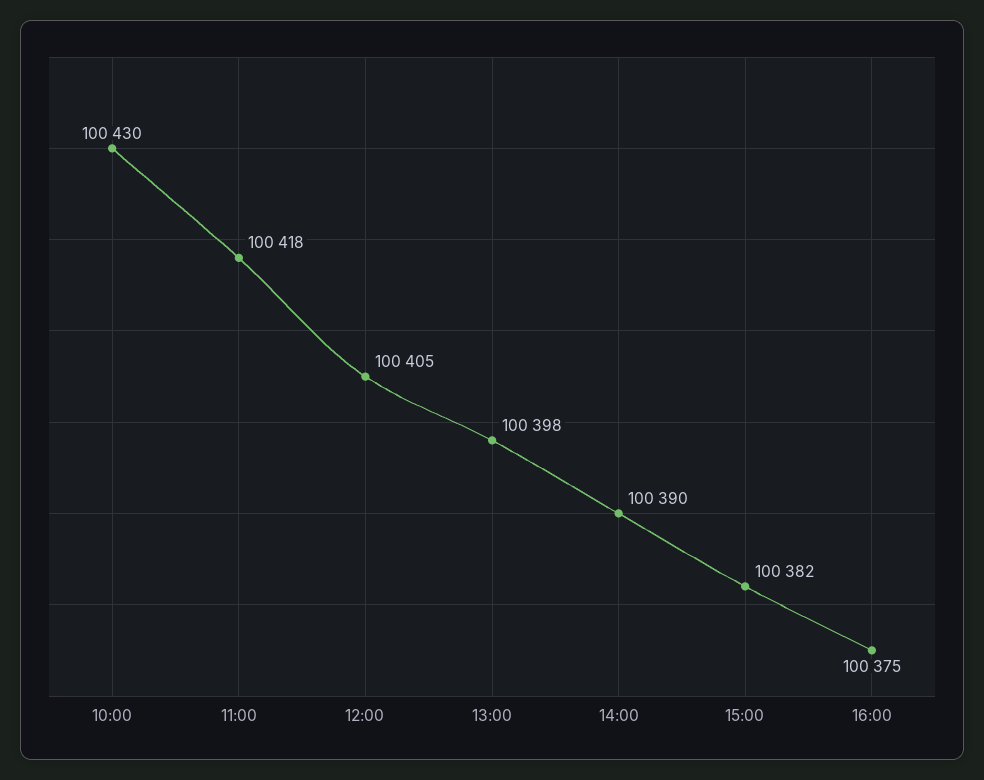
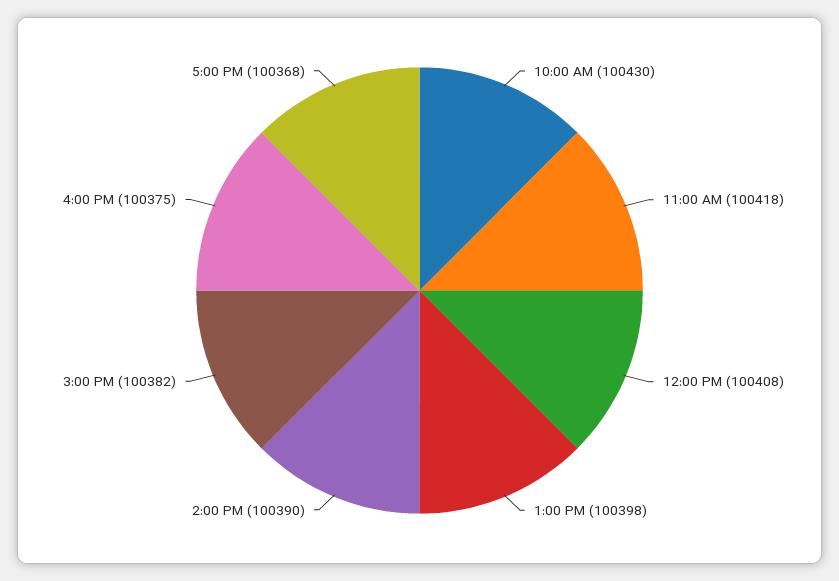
12:00: 100405 -> 100408
5:00 PM: none -> 100368

